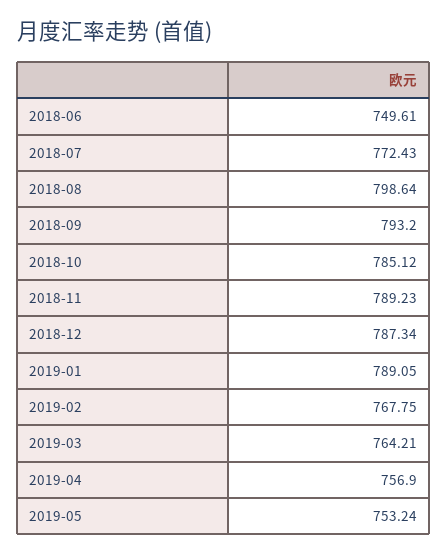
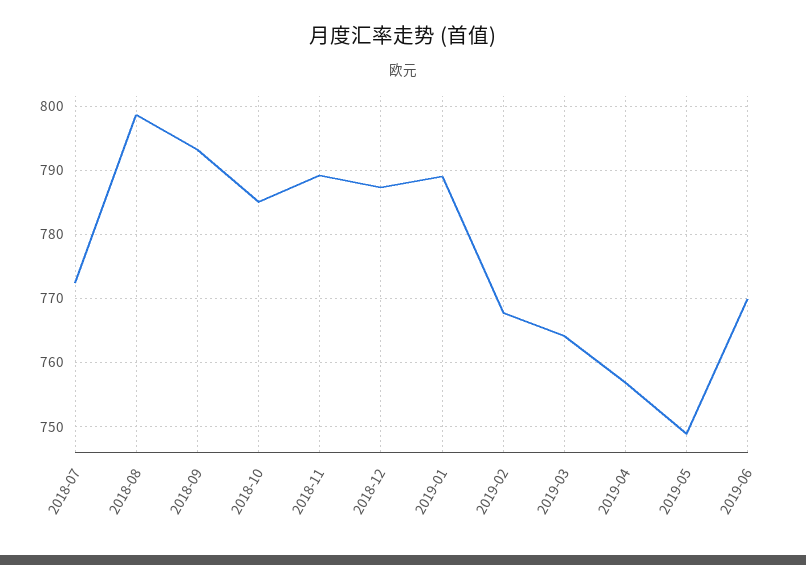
2018-06: 749.61 -> none
2019-05: 753.24 -> 749
2019-06: none -> 770

